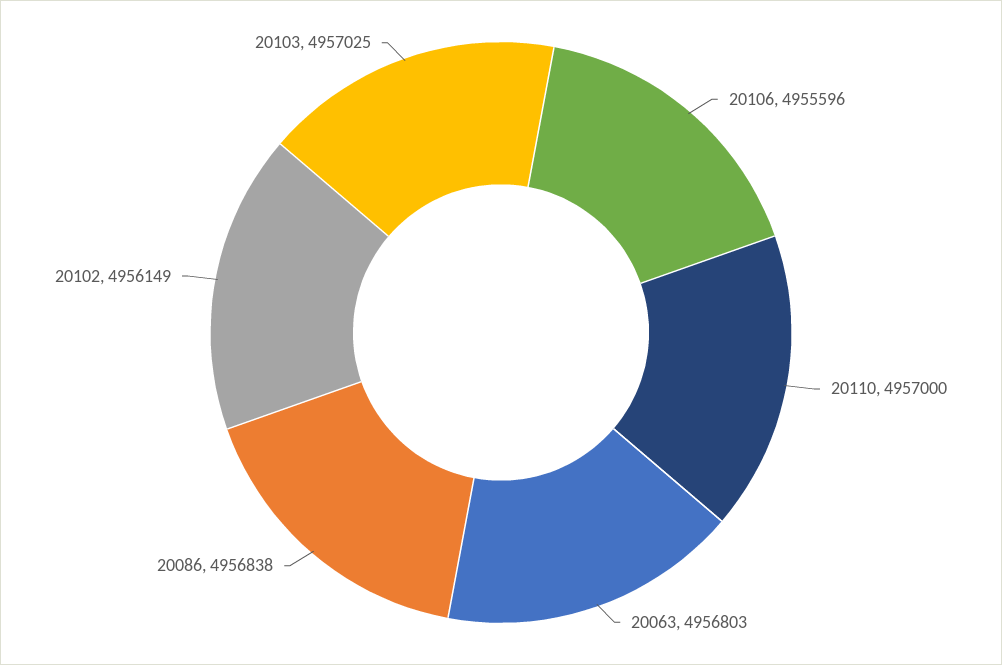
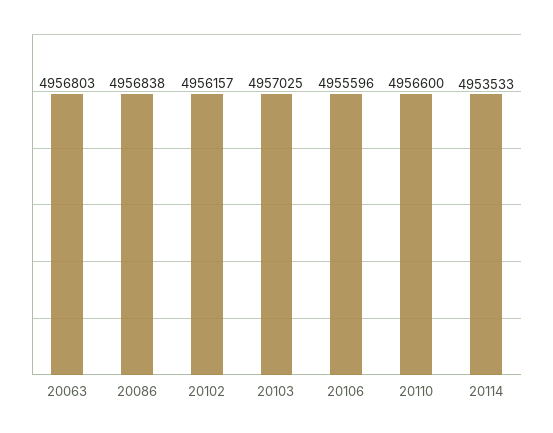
20110: 4957000 -> 4956600
20102: 4956149 -> 4956157
20114: none -> 4953533

